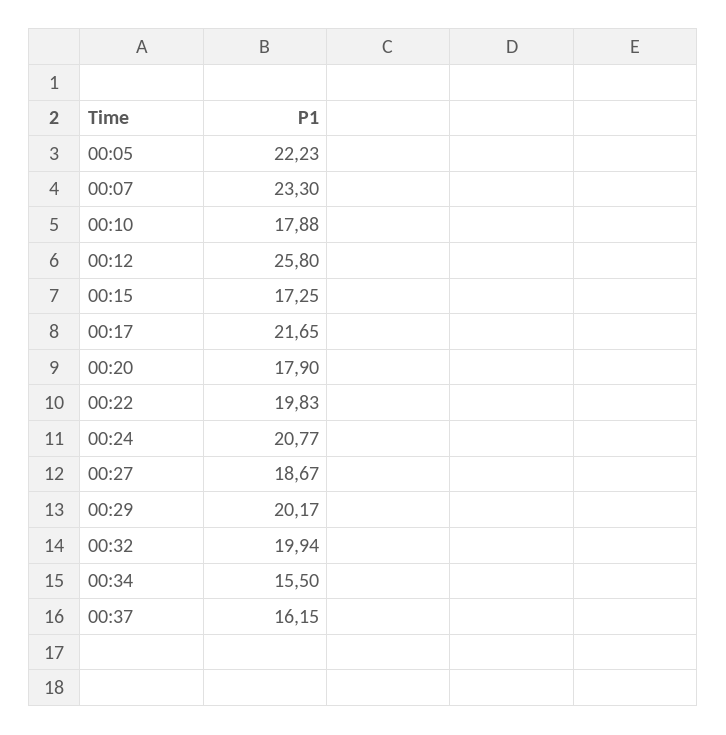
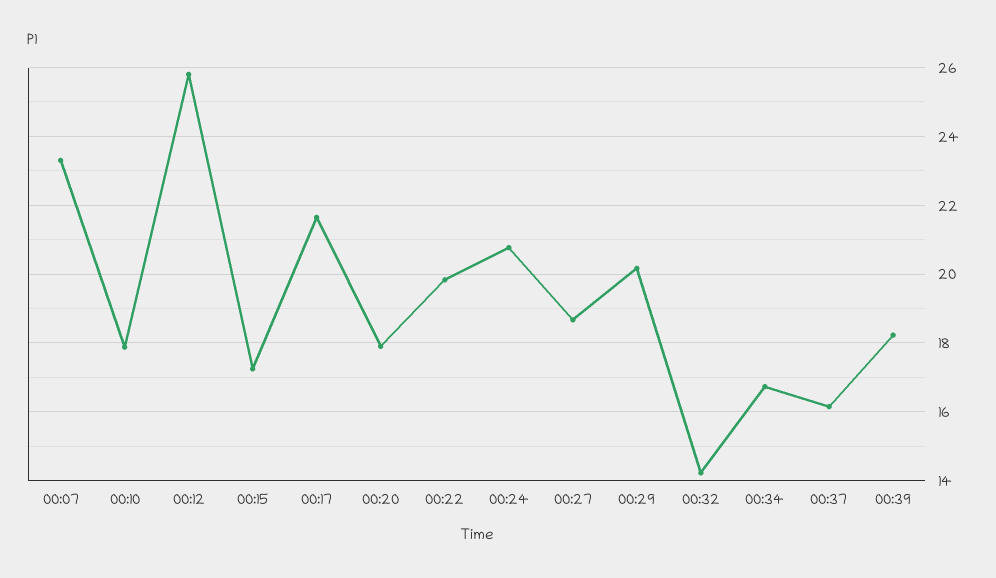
00:05: 22.23 -> none
00:32: 19.94 -> 14.2
00:34: 15.5 -> 16.8
00:39: none -> 18.2

